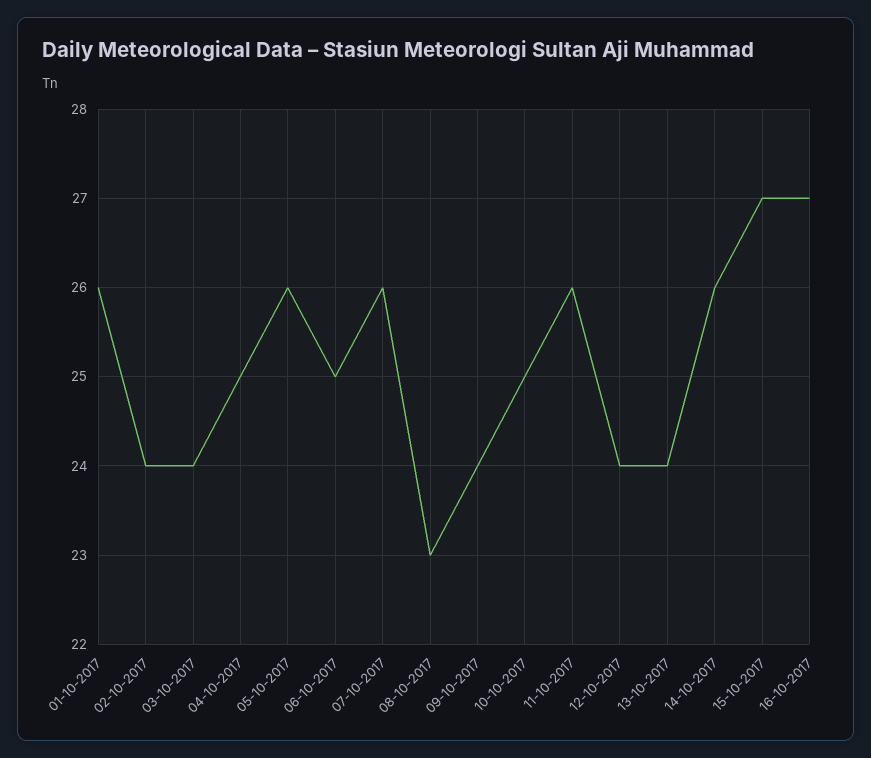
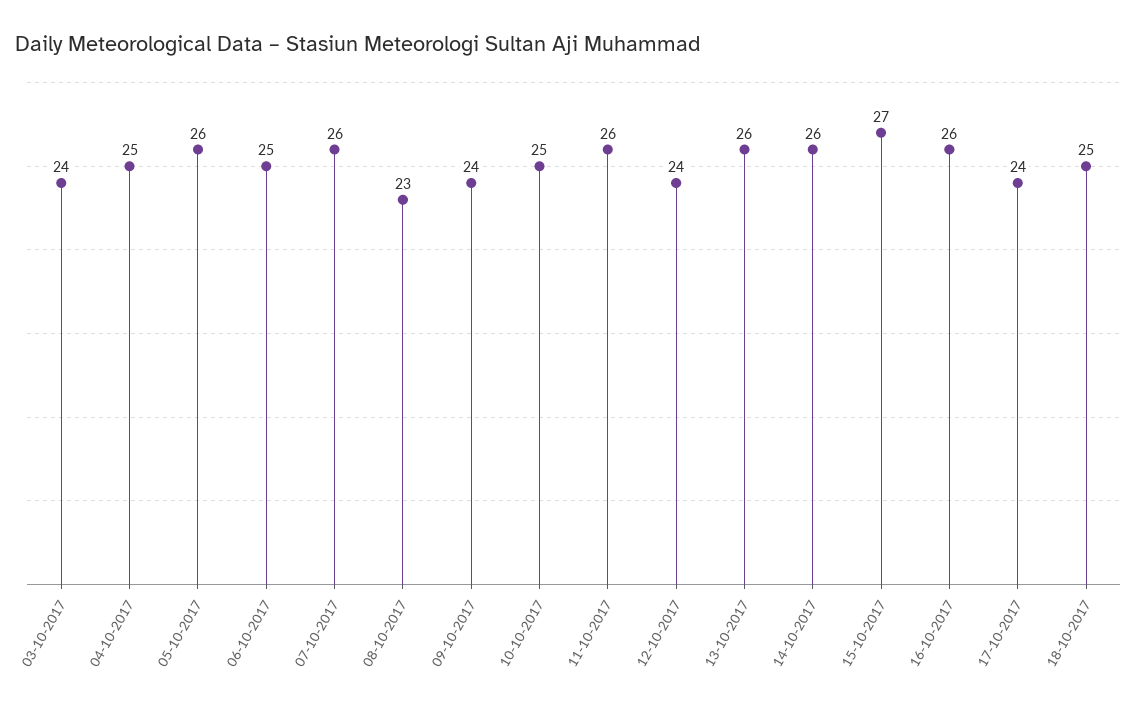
01-10-2017: 26 -> none
02-10-2017: 24 -> none
13-10-2017: 24 -> 26
16-10-2017: 27 -> 26
17-10-2017: none -> 24
18-10-2017: none -> 25

